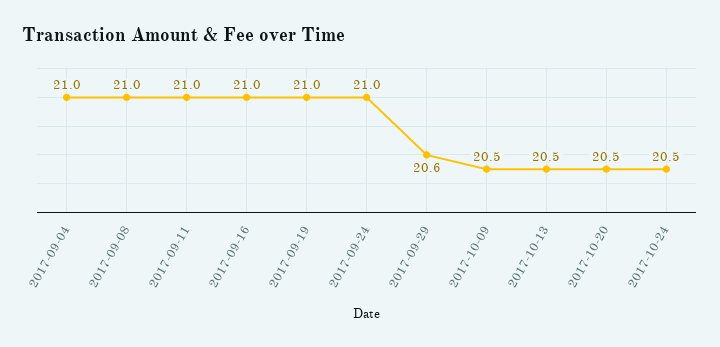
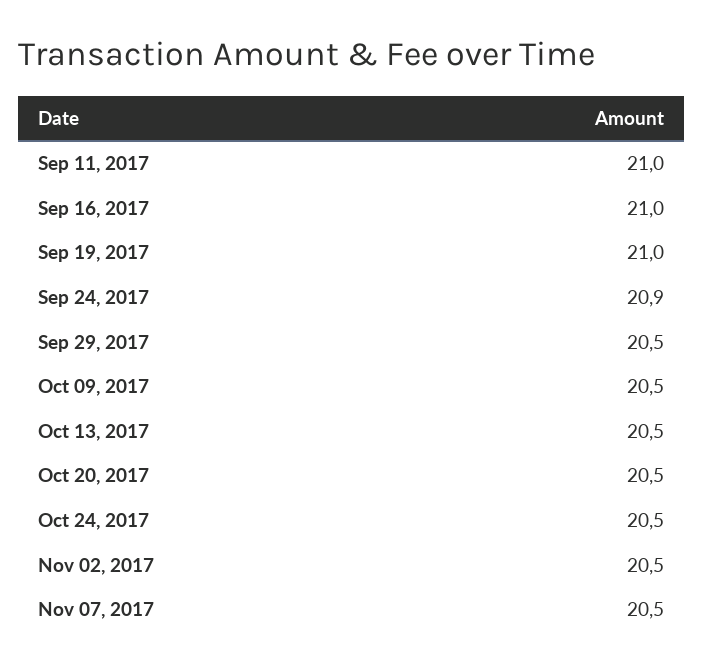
2017-09-04: 21 -> none
2017-09-08: 21 -> none
2017-09-24: 21 -> 20.9
2017-09-29: 20.6 -> 20.5
Nov 02, 2017: none -> 20.5
Nov 07, 2017: none -> 20.5

